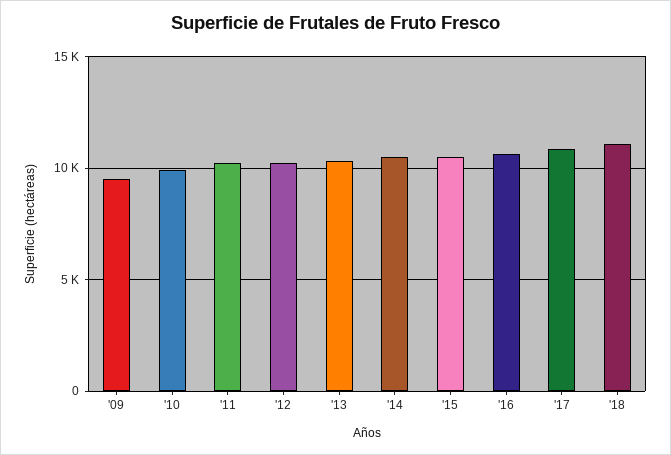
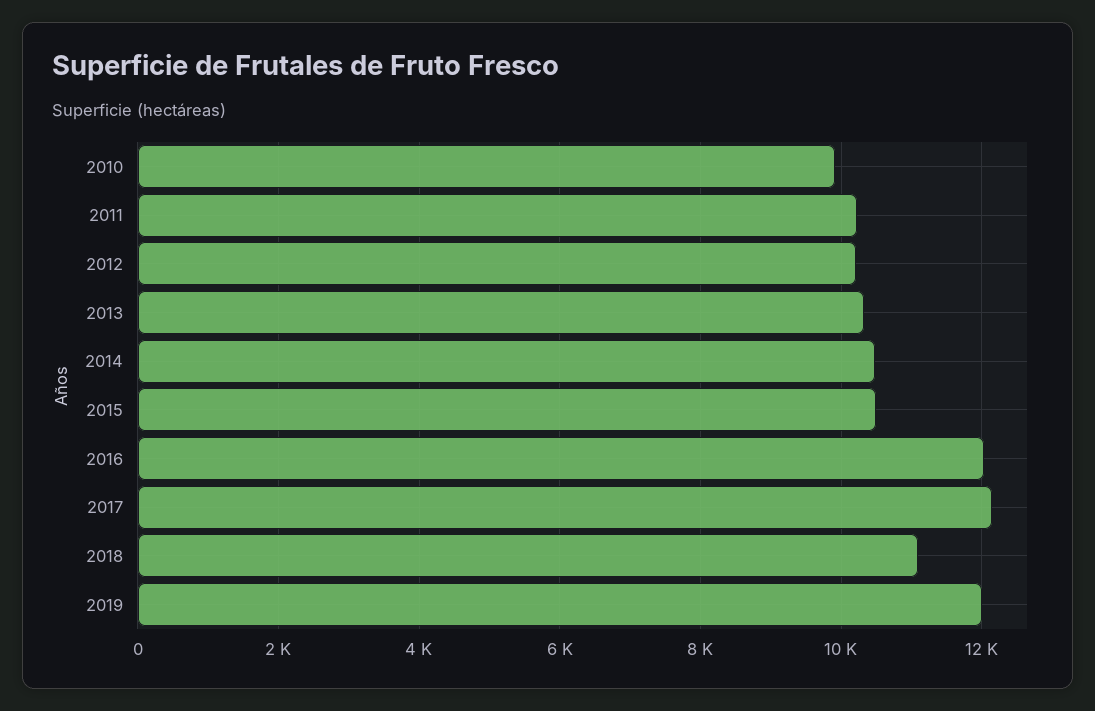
'09: 9500 -> none
'16: 10500 -> 12000
'17: 11000 -> 12200
2019: none -> 12000

